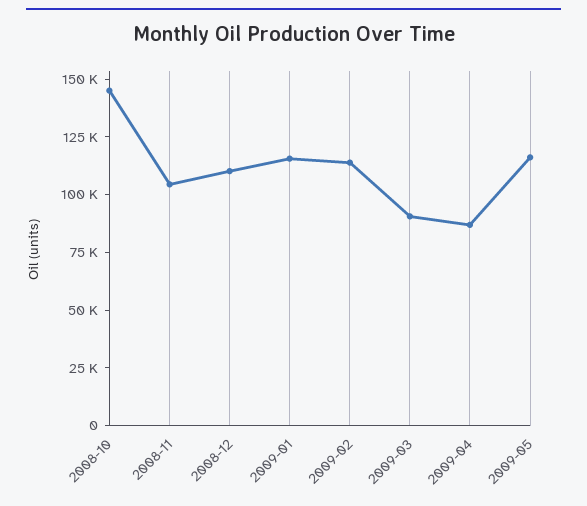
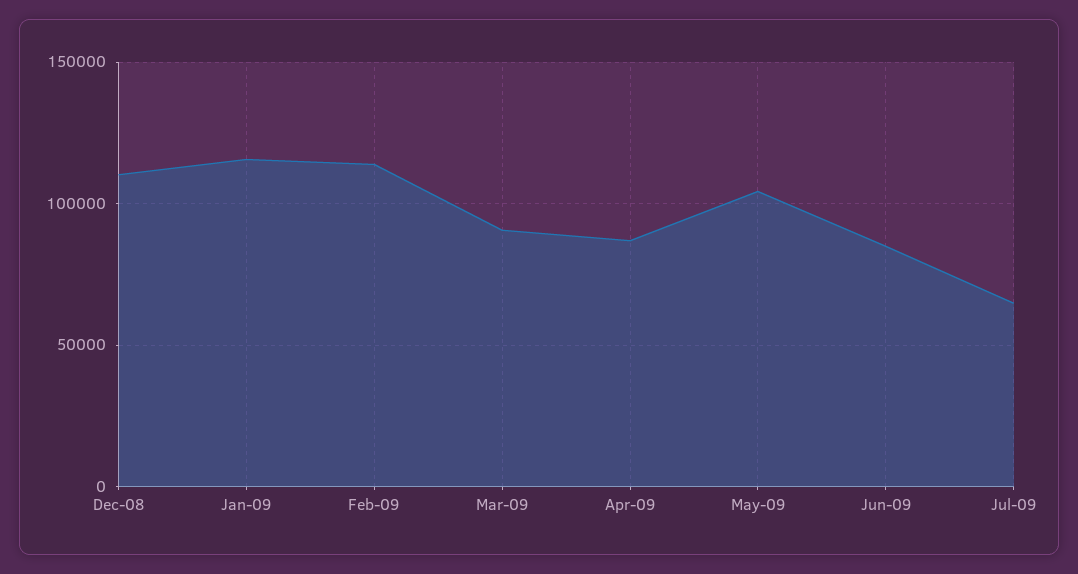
2008-10: 145000 -> none
2008-11: 105000 -> none
2009-05: 115000 -> 105000
Jun-09: none -> 85000
Jul-09: none -> 65000

